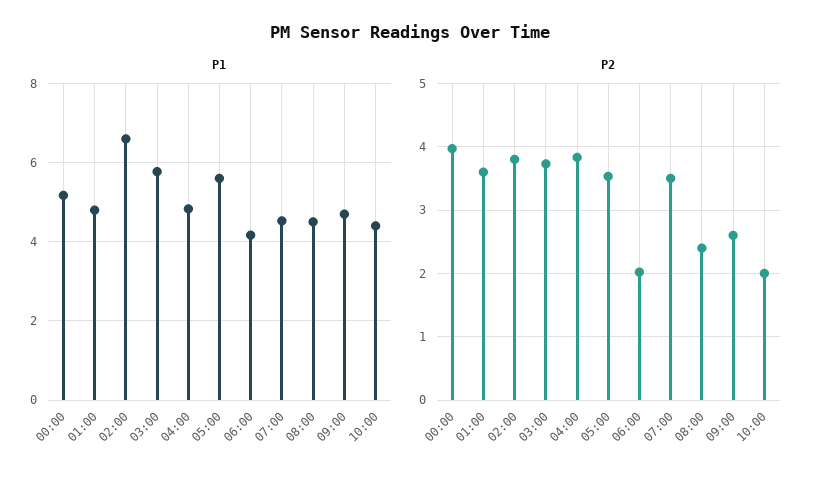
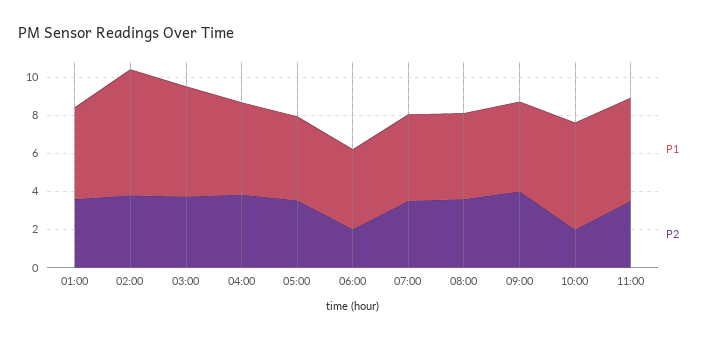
P1, 00:00: 5.2 -> none
P1, 05:00: 5.6 -> 4.5
P1, 10:00: 4.4 -> 5.5
P2, 00:00: 4 -> none
P2, 08:00: 2.4 -> 3.5
P2, 09:00: 2.6 -> 4
P1, 11:00: none -> 5.5
P2, 11:00: none -> 3.5

